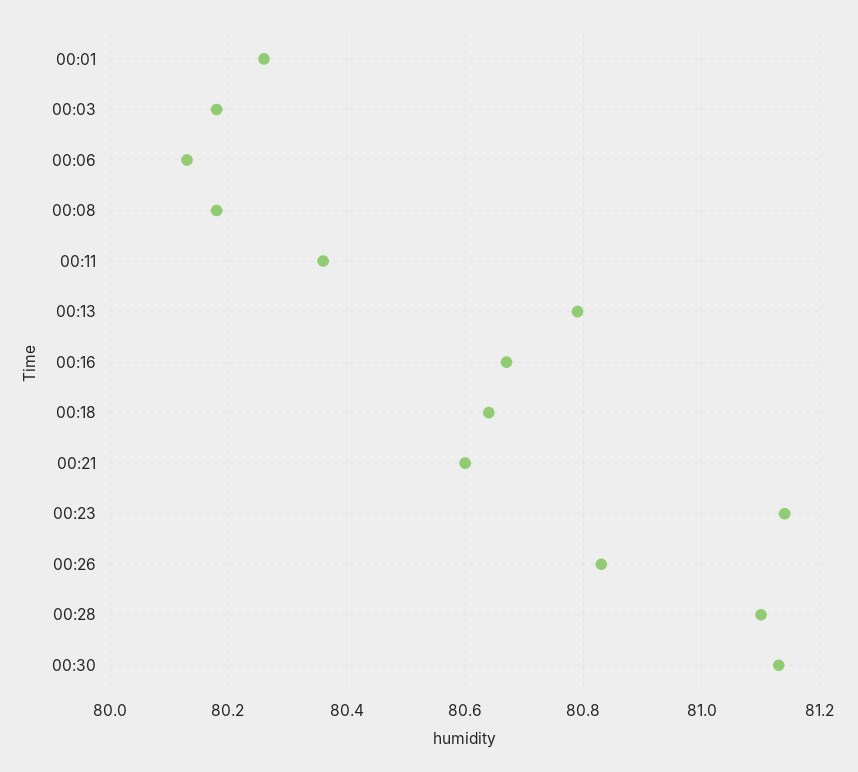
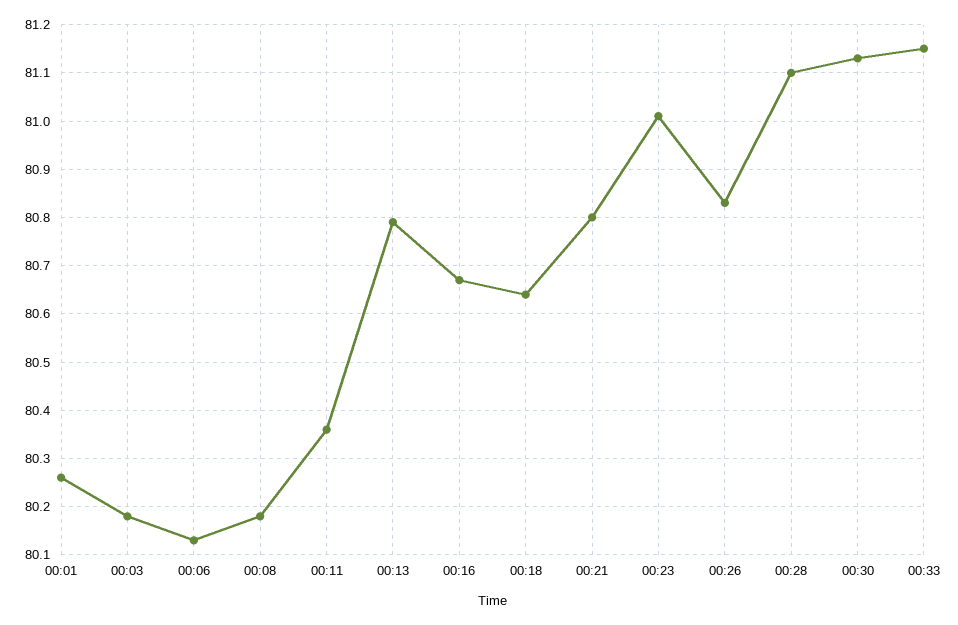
00:21: 80.6 -> 80.8
00:23: 81.15 -> 81
00:33: none -> 81.15

